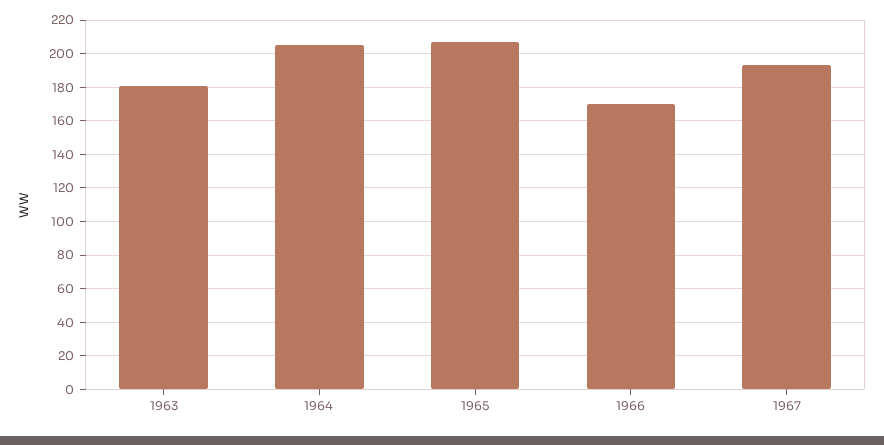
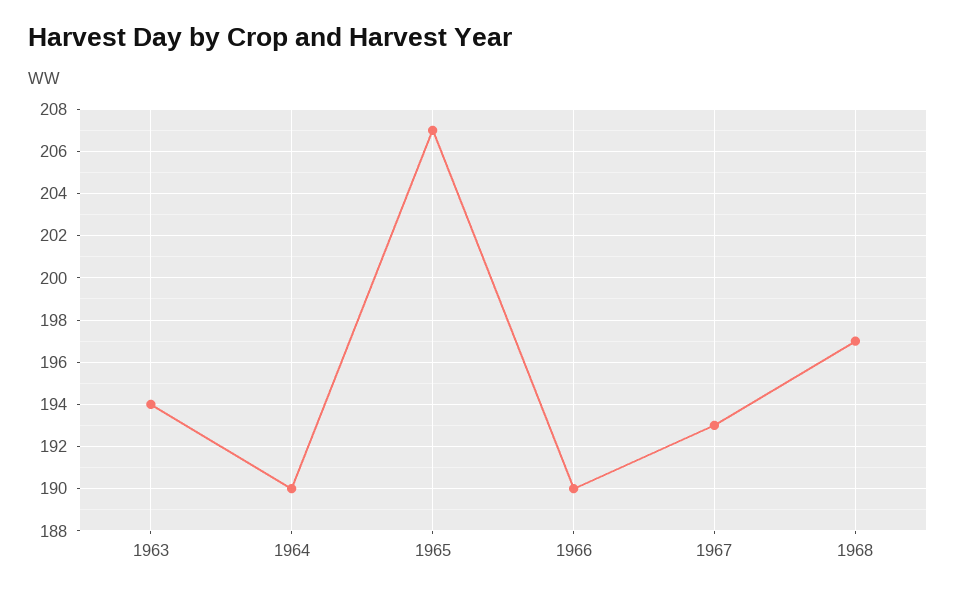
1963: 180 -> 194
1964: 205 -> 190
1966: 170 -> 190
1968: none -> 197

